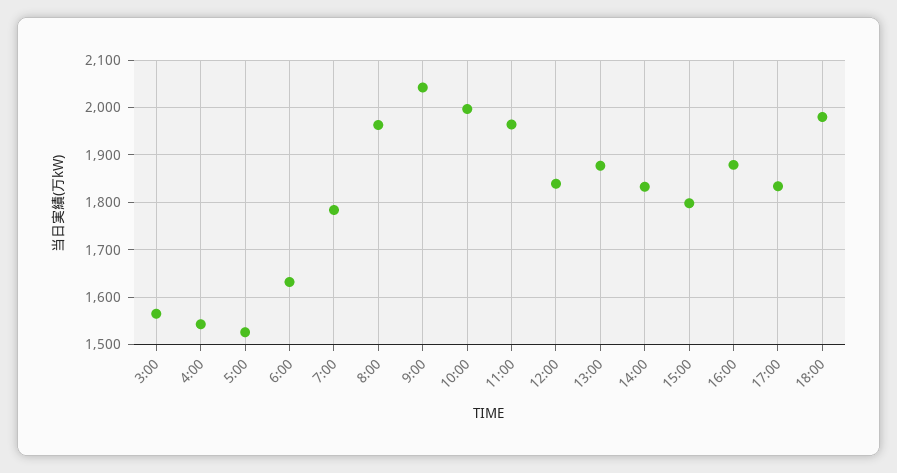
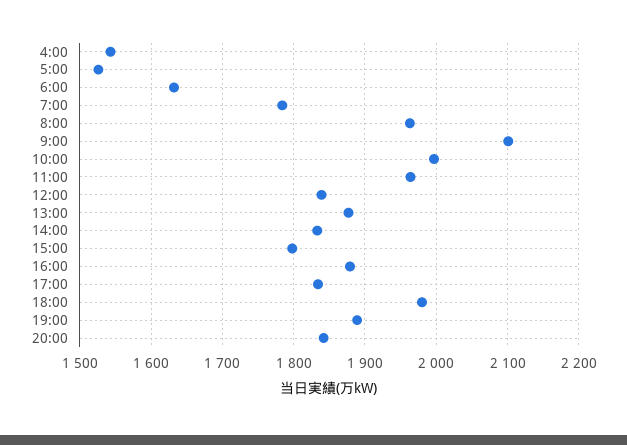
3:00: 1560 -> none
9:00: 2040 -> 2100
19:00: none -> 1890
20:00: none -> 1840

